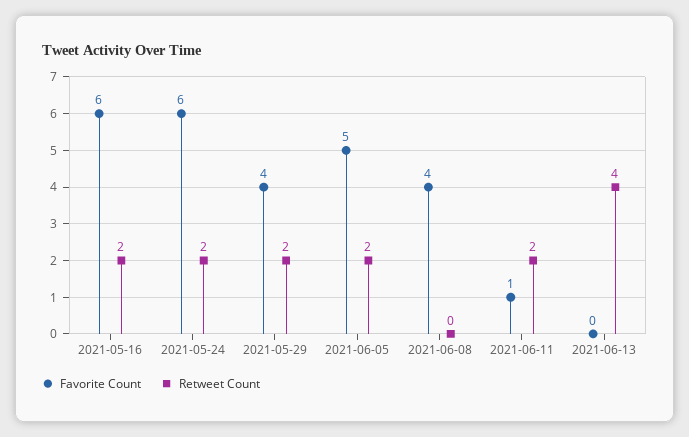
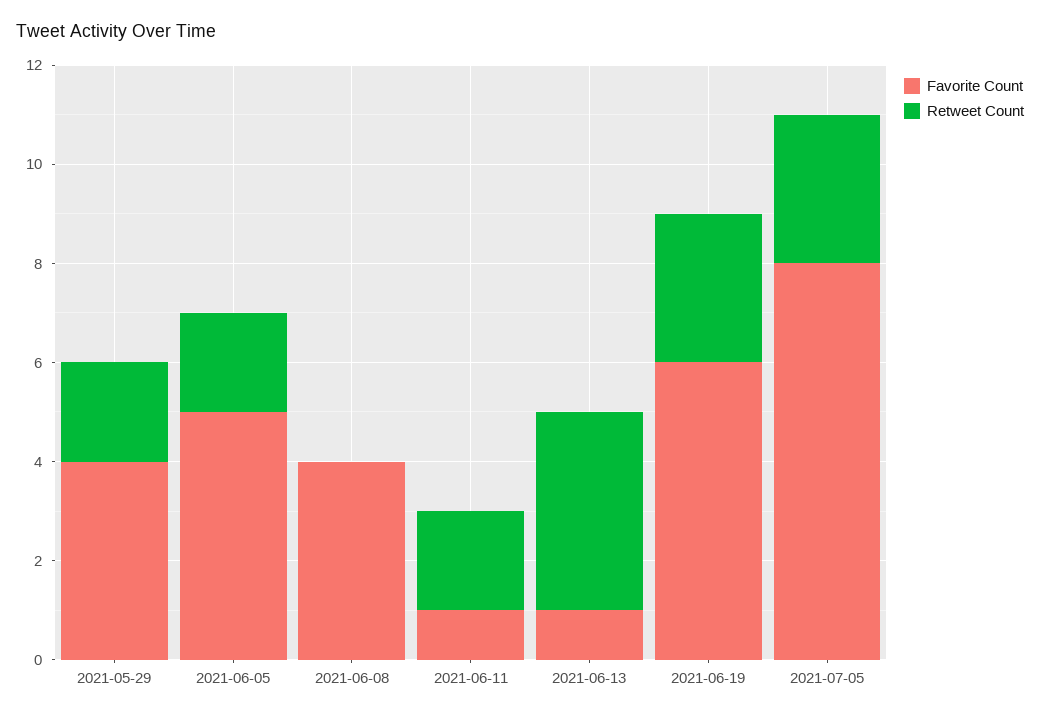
Favorite Count, 2021-05-16: 6 -> none
Retweet Count, 2021-05-16: 2 -> none
Favorite Count, 2021-05-24: 6 -> none
Retweet Count, 2021-05-24: 2 -> none
Favorite Count, 2021-06-13: 0 -> 1
Favorite Count, 2021-06-19: none -> 6
Retweet Count, 2021-06-19: none -> 3
Favorite Count, 2021-07-05: none -> 8
Retweet Count, 2021-07-05: none -> 3

